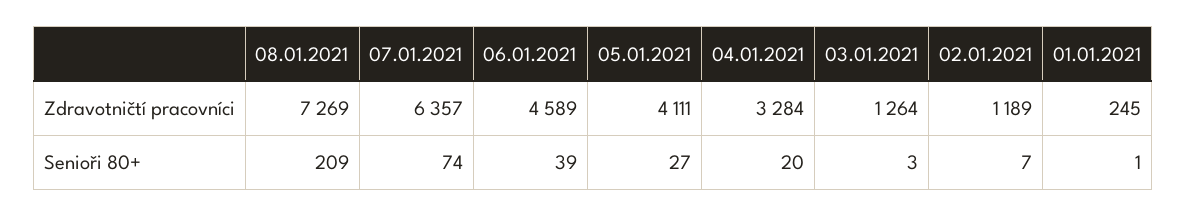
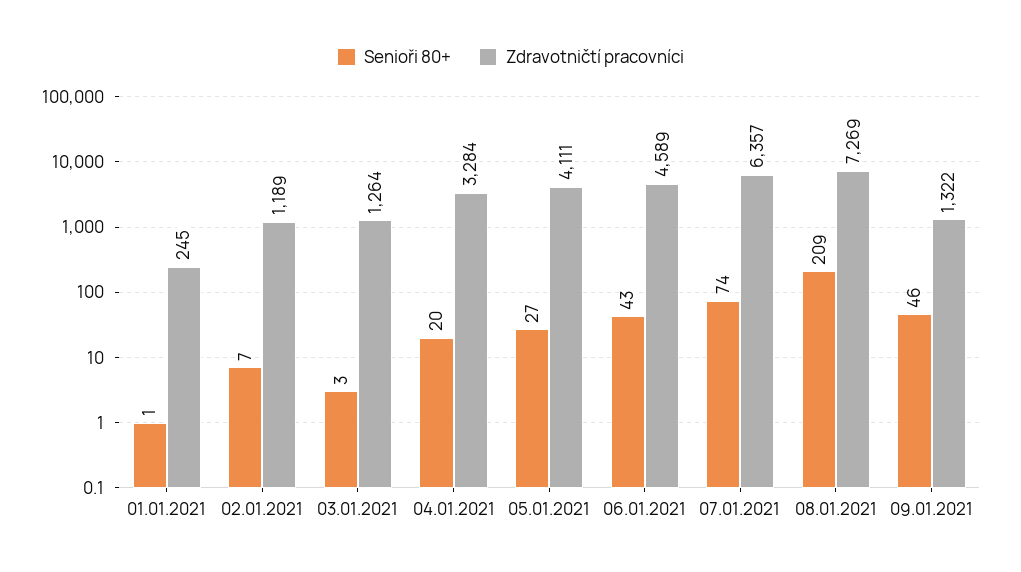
Senioři 80+, 06.01.2021: 39 -> 43
Senioři 80+, 09.01.2021: none -> 46
Zdravotničtí pracovníci, 09.01.2021: none -> 1322

